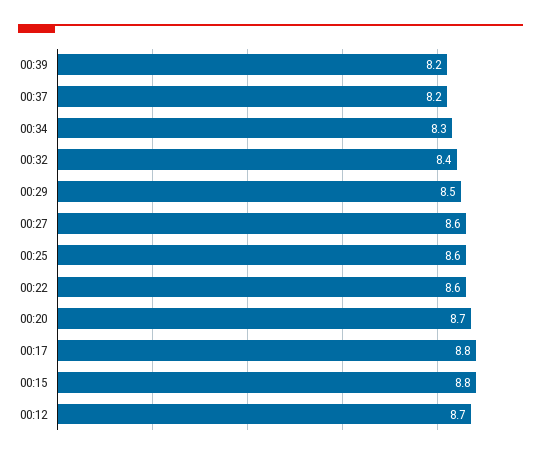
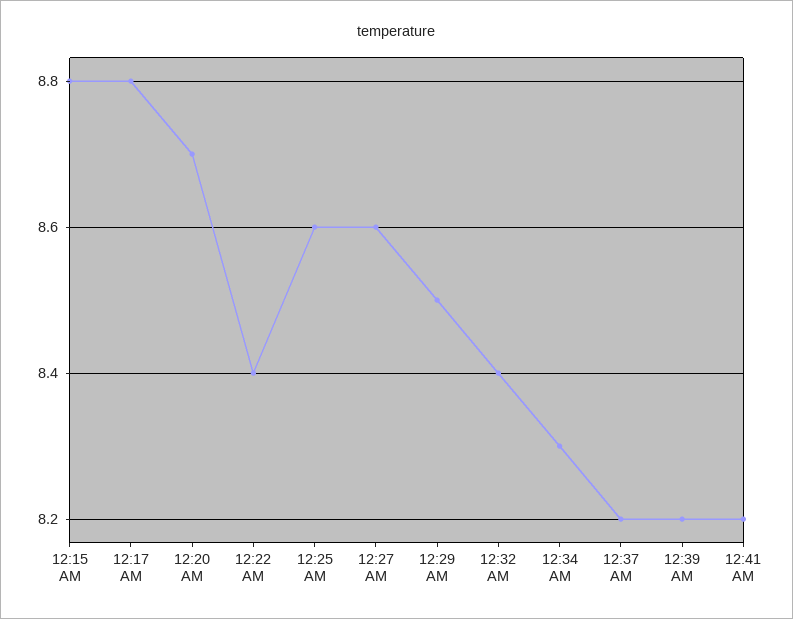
00:22: 8.6 -> 8.4
00:12: 8.7 -> none
12:41 AM: none -> 8.2

